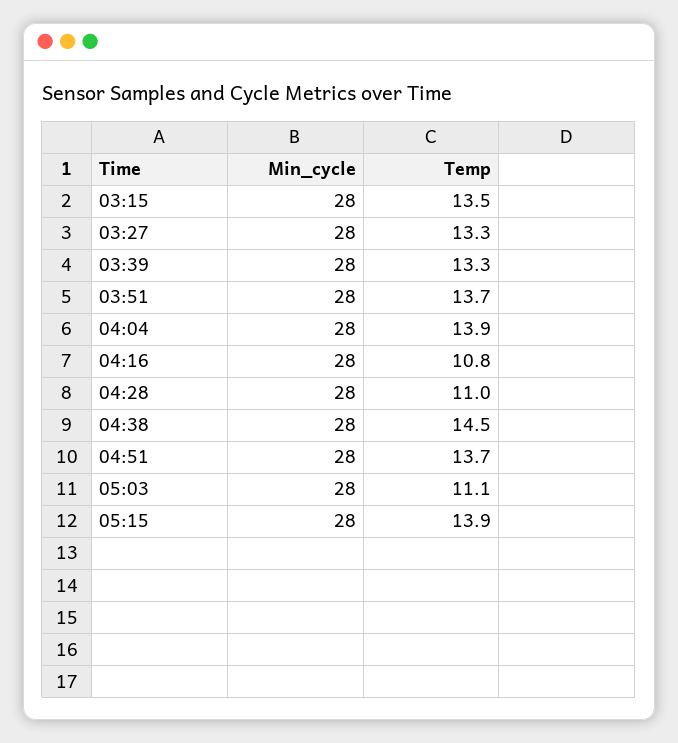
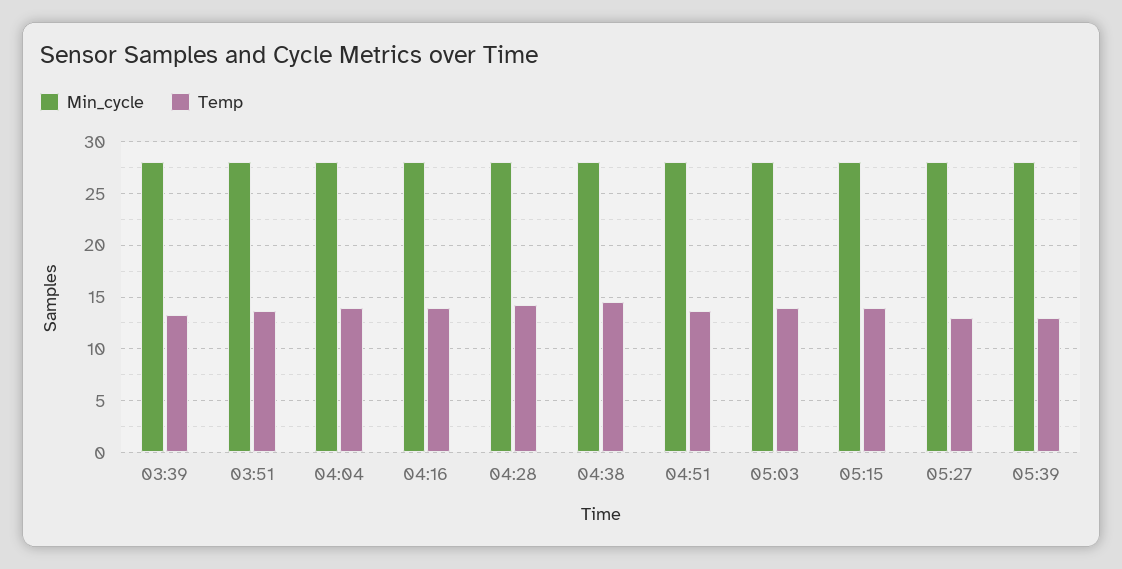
Min_cycle, 03:15: 28 -> none
Temp, 03:15: 13.5 -> none
Min_cycle, 03:27: 28 -> none
Temp, 03:27: 13.3 -> none
Temp, 04:16: 10.8 -> 14
Temp, 04:28: 11 -> 14
Temp, 05:03: 11.1 -> 14
Min_cycle, 05:27: none -> 28
Temp, 05:27: none -> 13
Min_cycle, 05:39: none -> 28
Temp, 05:39: none -> 13

